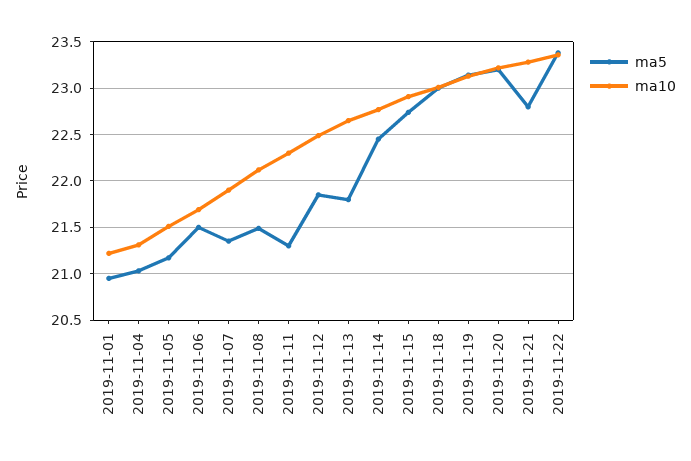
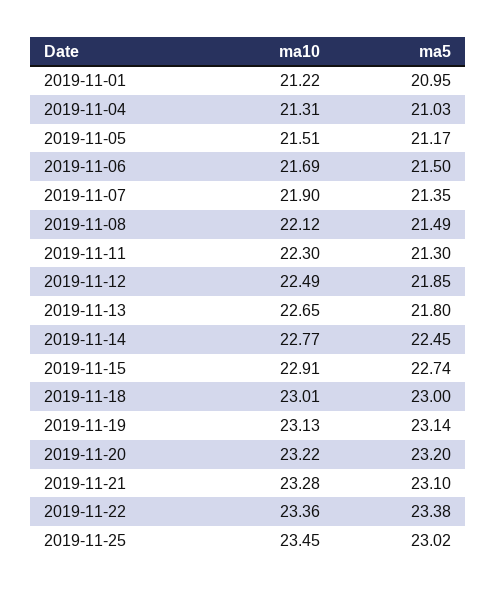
ma5, 2019-11-21: 22.8 -> 23.1
ma10, 2019-11-25: none -> 23.45
ma5, 2019-11-25: none -> 23.02

